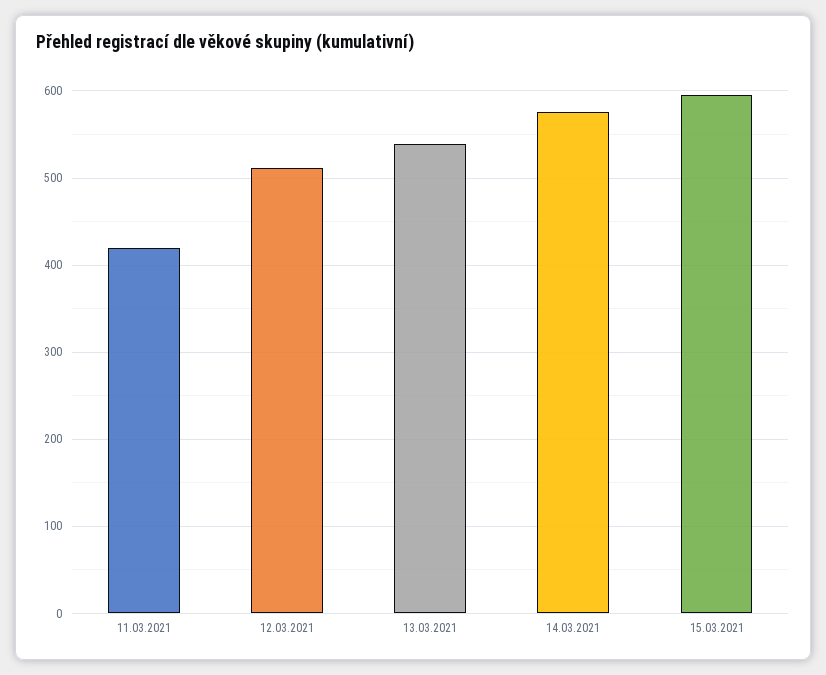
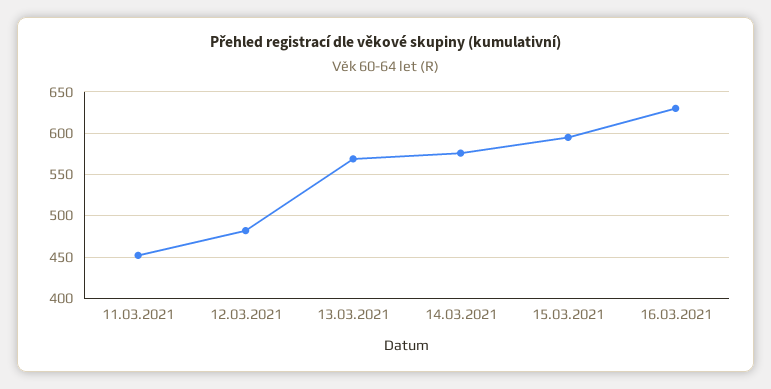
11.03.2021: 420 -> 450
12.03.2021: 510 -> 480
13.03.2021: 540 -> 570
16.03.2021: none -> 630

